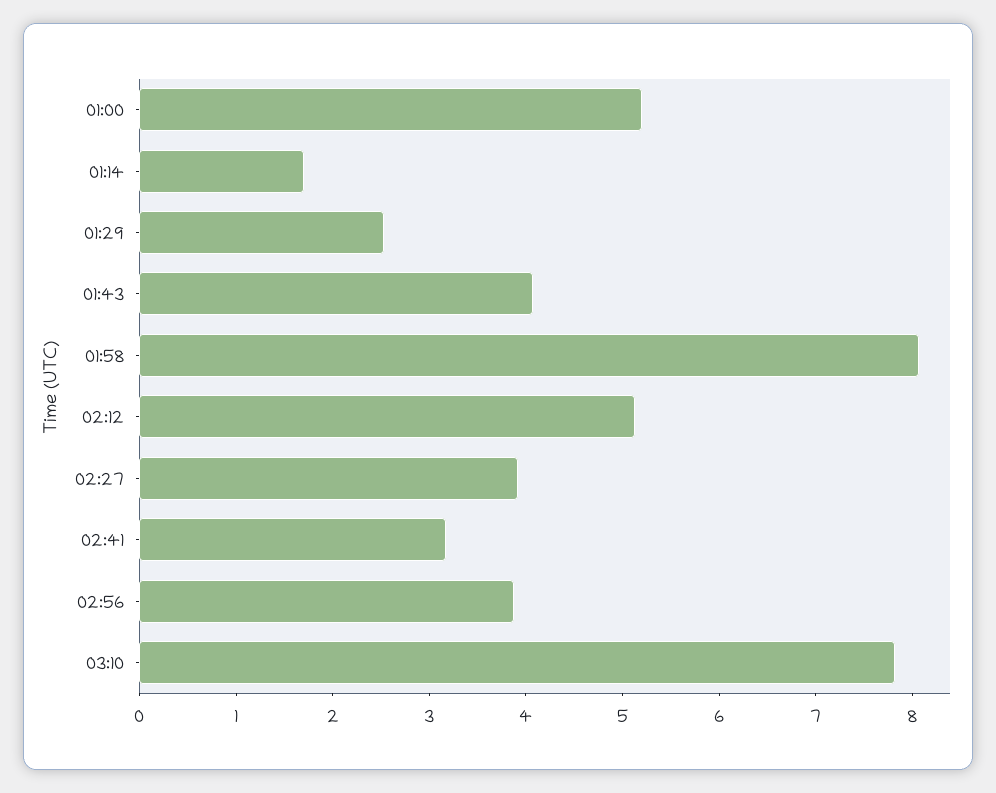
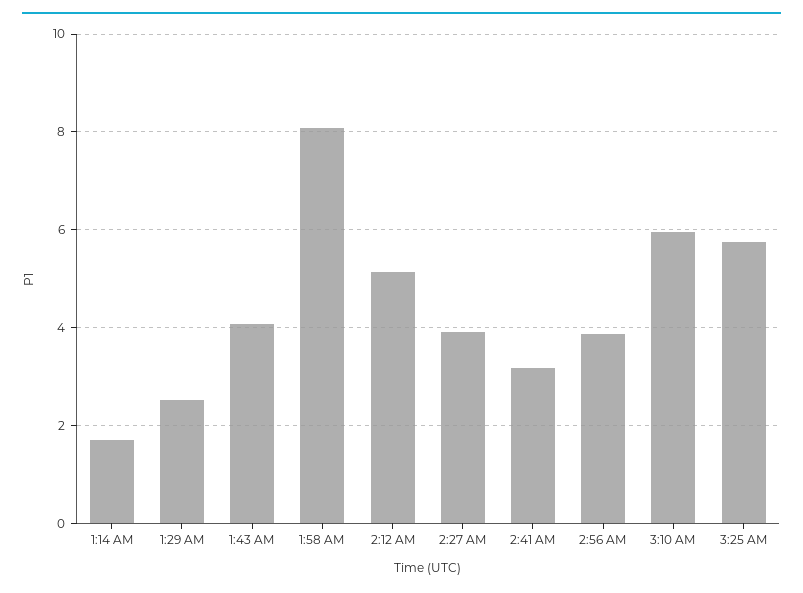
01:00: 5.2 -> none
03:10: 7.8 -> 6
3:25 AM: none -> 5.8

